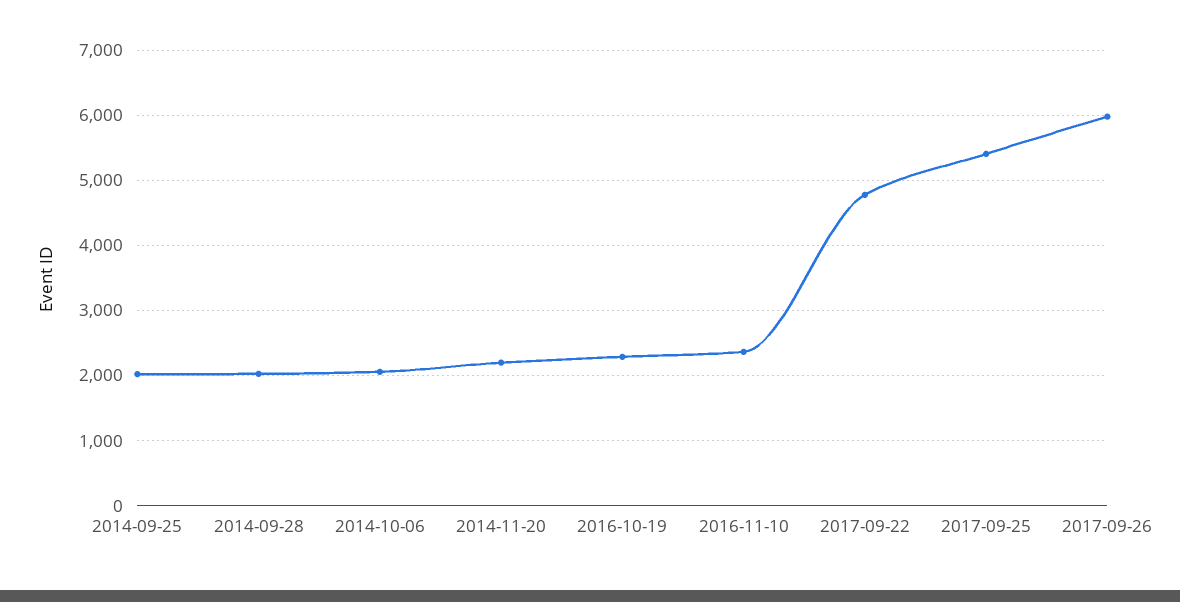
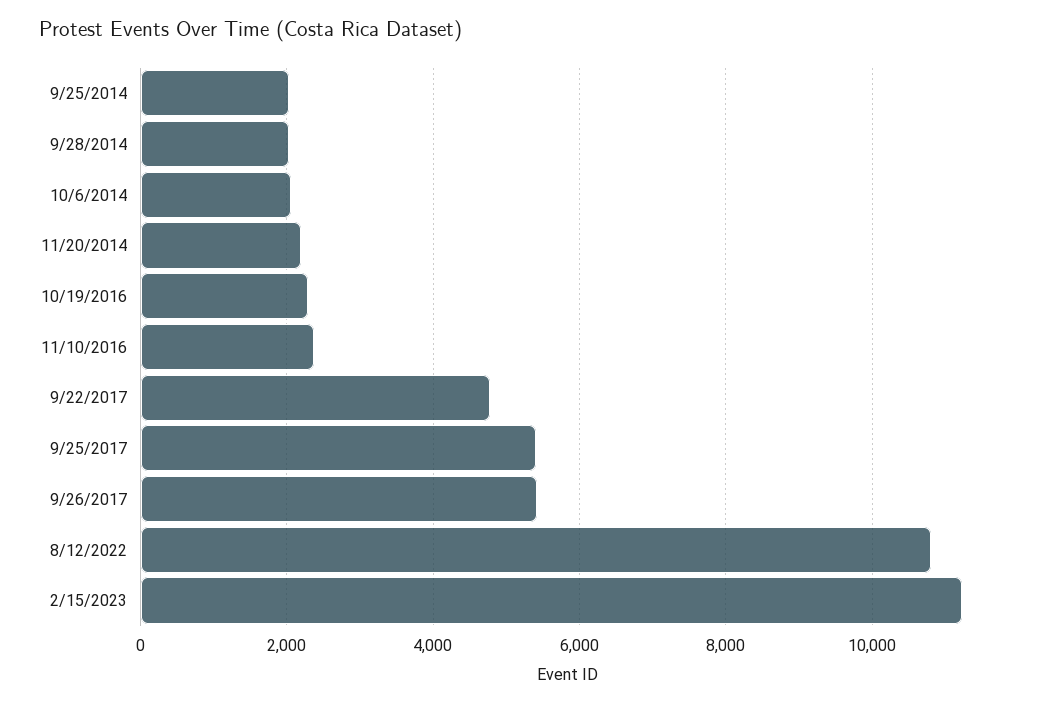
2017-09-26: 6000 -> 5400
8/12/2022: none -> 10800
2/15/2023: none -> 11200

